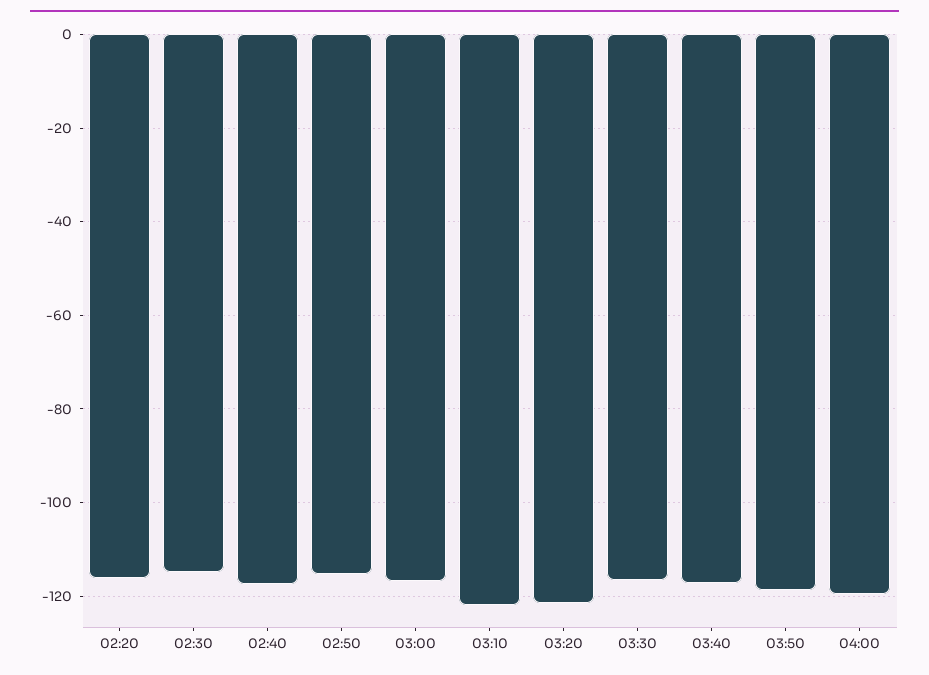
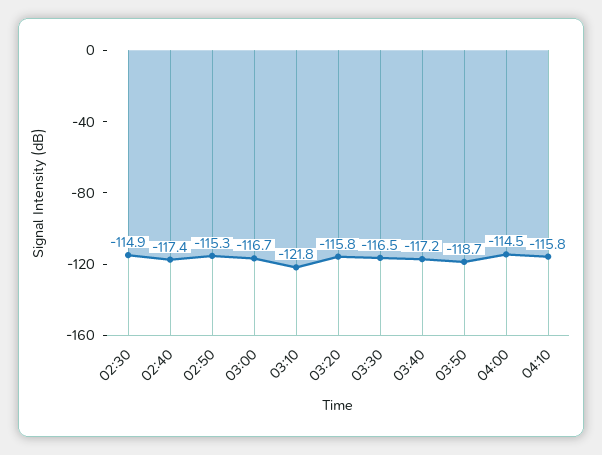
02:20: -116 -> none
03:20: -122 -> -115.8
04:00: -120 -> -114.5
04:10: none -> -115.8

